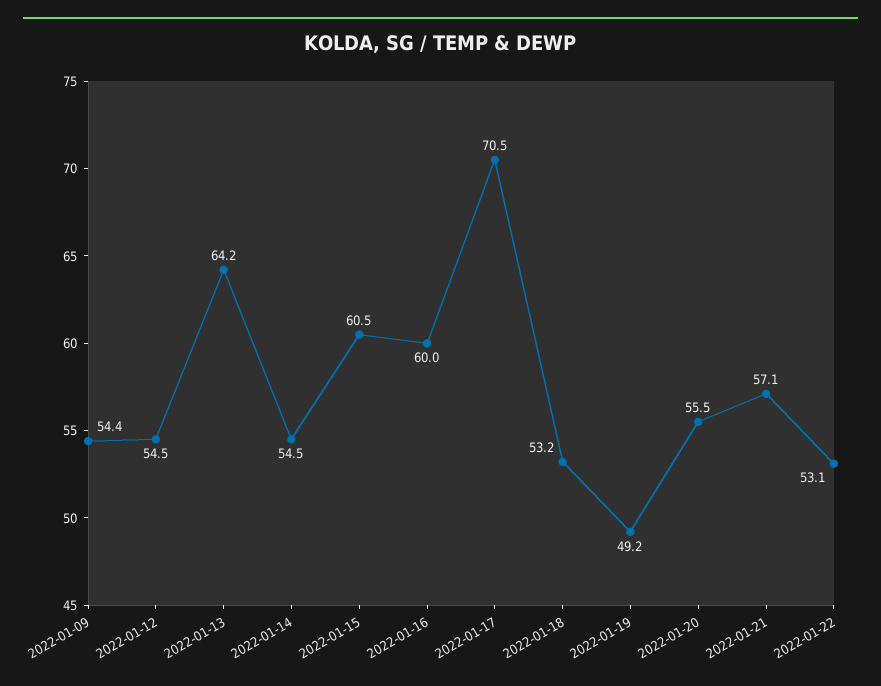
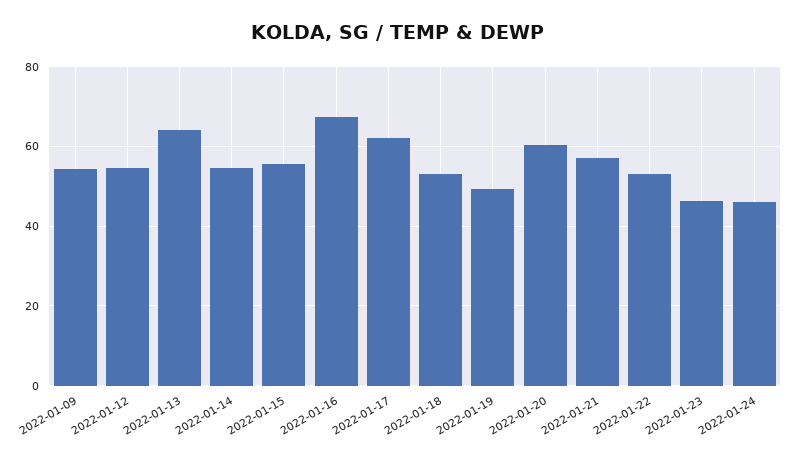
2022-01-15: 60.5 -> 56
2022-01-16: 60 -> 68
2022-01-17: 70.5 -> 62
2022-01-20: 55.5 -> 60
2022-01-23: none -> 46
2022-01-24: none -> 46

